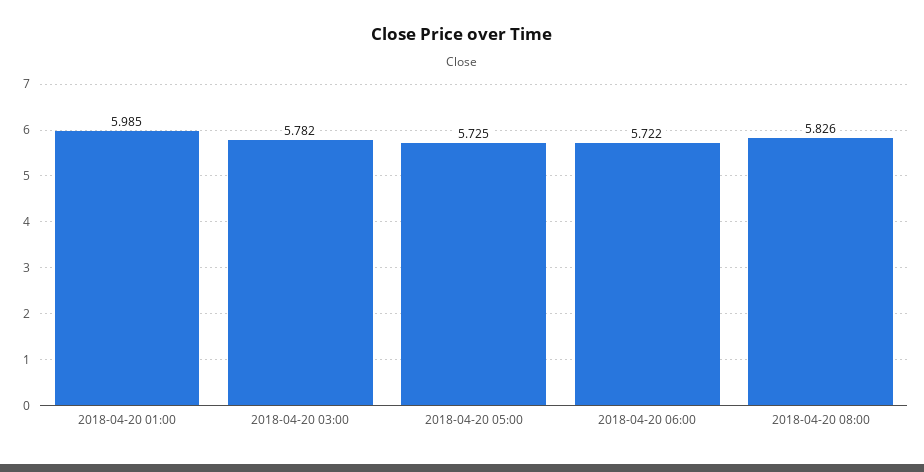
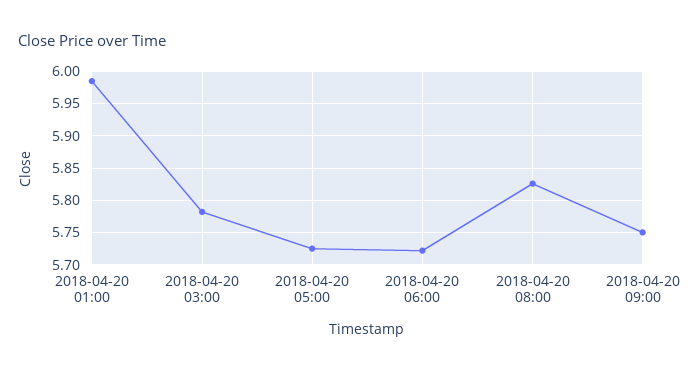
2018-04-20 09:00: none -> 5.75

